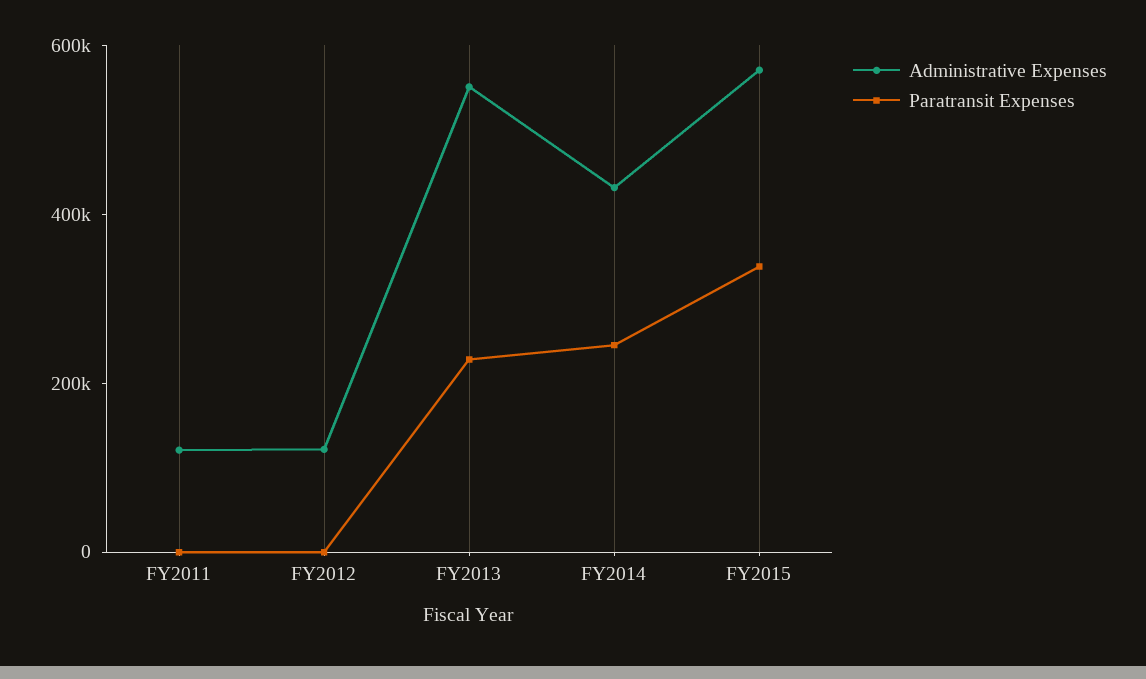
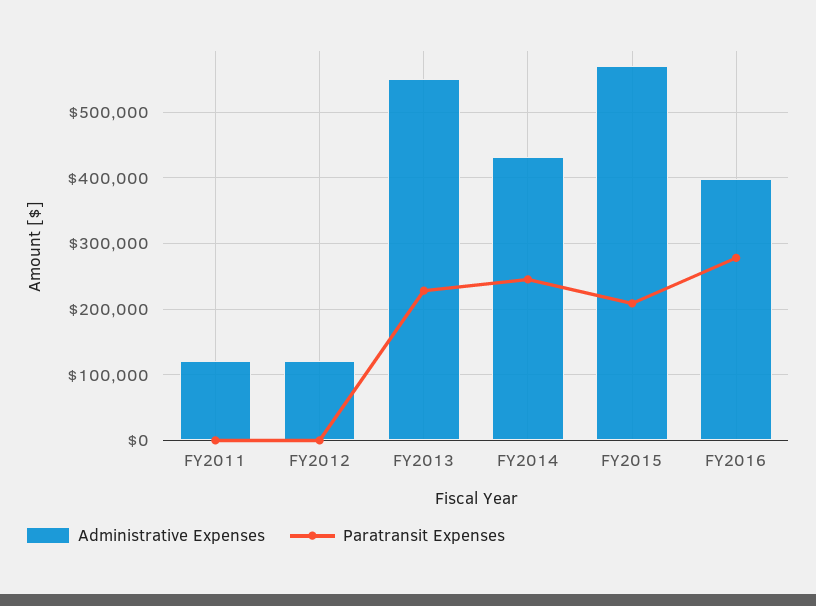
Paratransit Expenses, FY2015: 350000 -> 210000
Administrative Expenses, FY2016: none -> 400000
Paratransit Expenses, FY2016: none -> 280000

